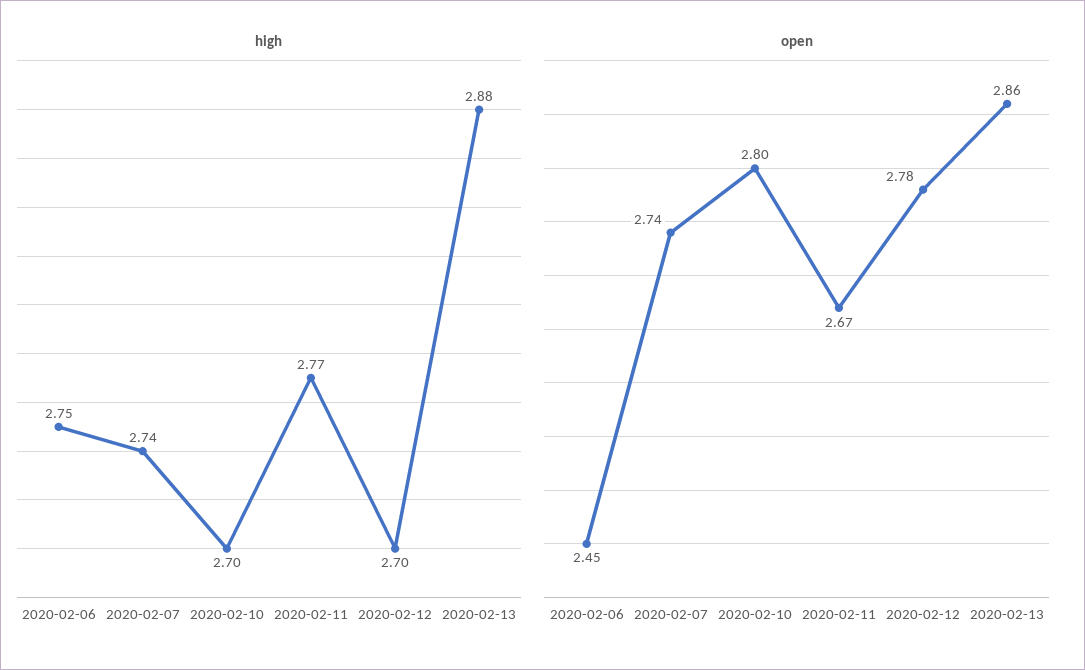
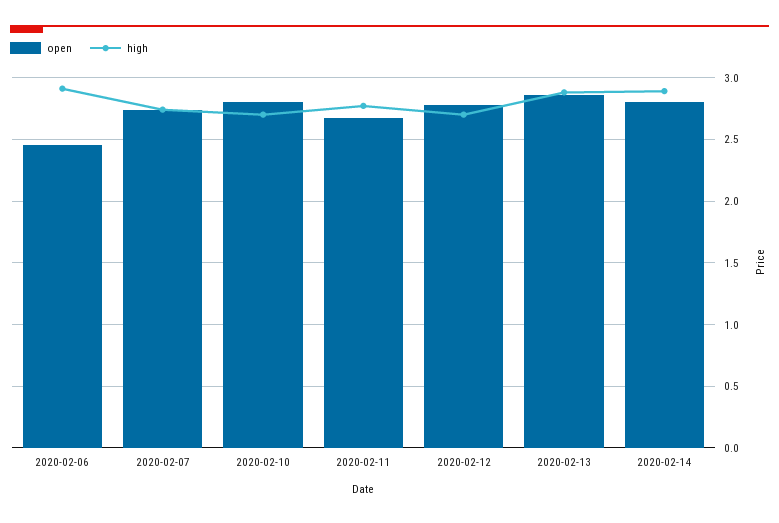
high, 2020-02-06: 2.75 -> 2.9
open, 2020-02-14: none -> 2.8
high, 2020-02-14: none -> 2.9

